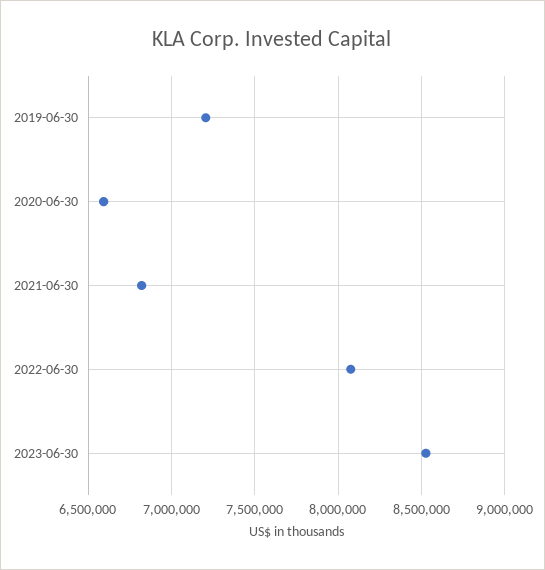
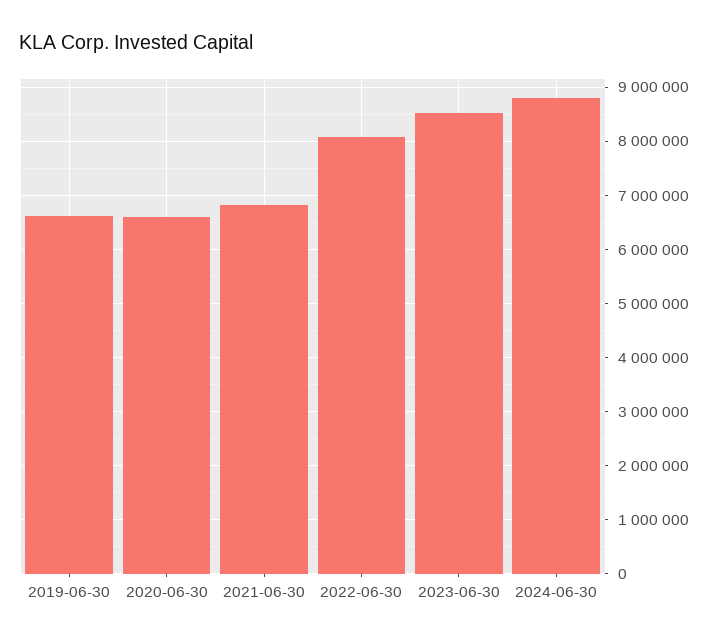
2019-06-30: 7200000 -> 6600000
2024-06-30: none -> 8800000

